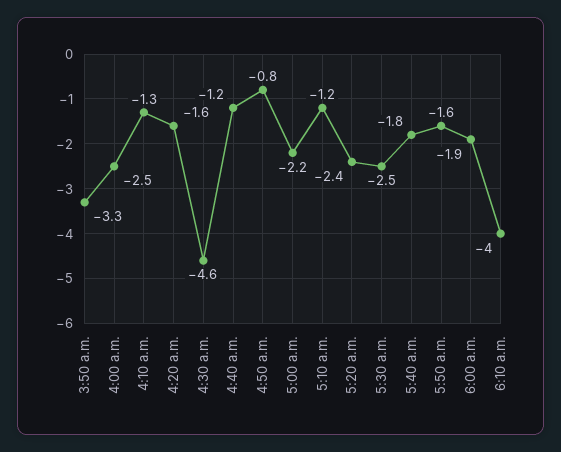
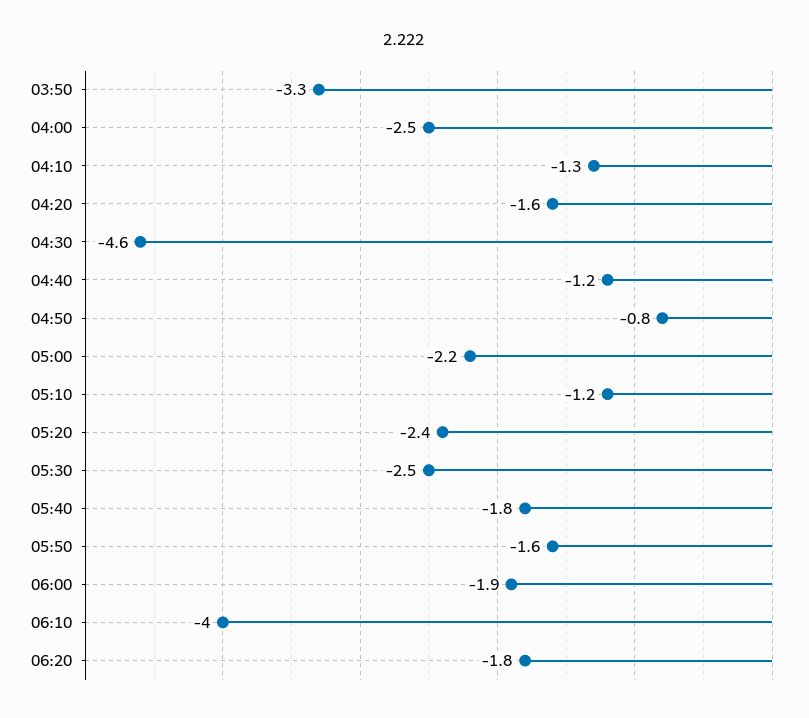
06:20: none -> -1.8

